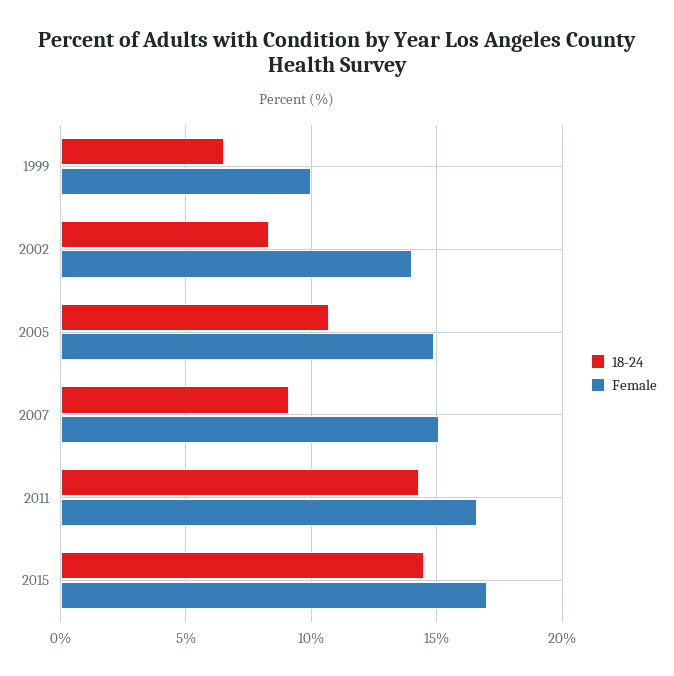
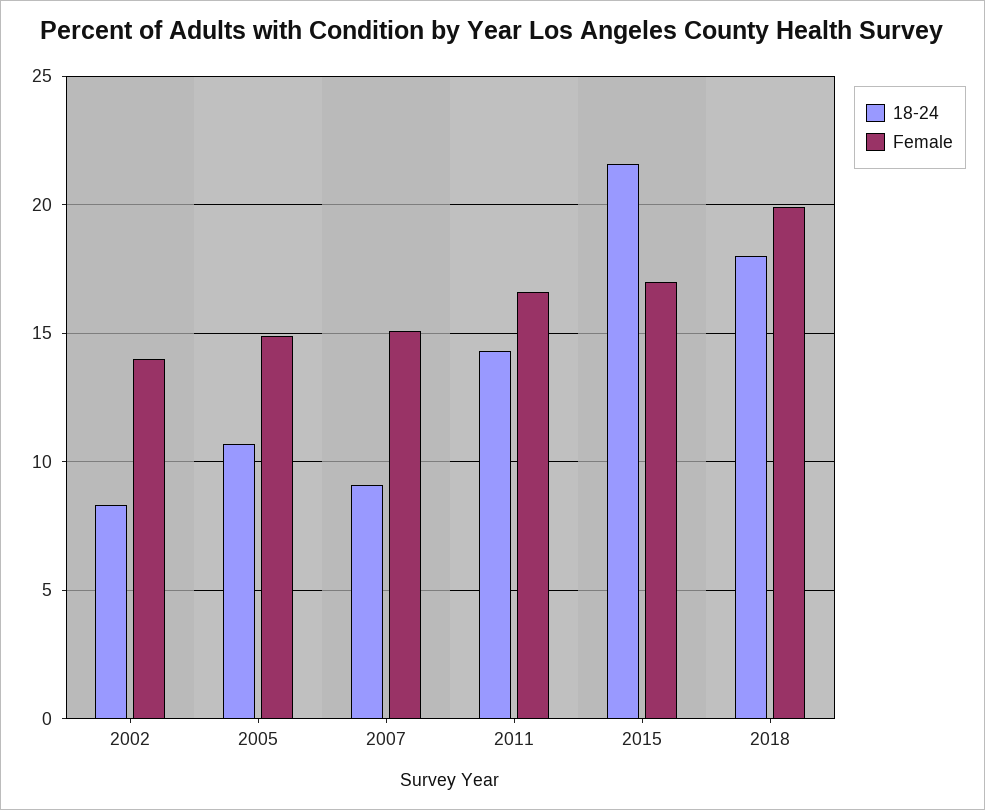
18-24, 1999: 6.5 -> none
Female, 1999: 10 -> none
18-24, 2015: 14.5 -> 21.5
18-24, 2018: none -> 18
Female, 2018: none -> 20

